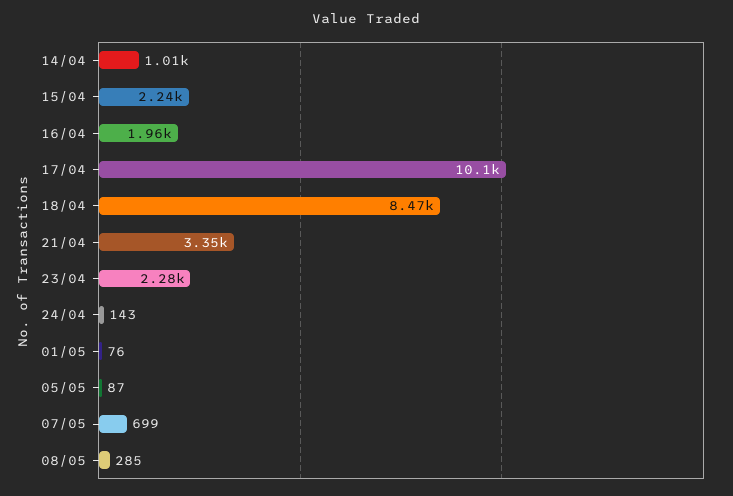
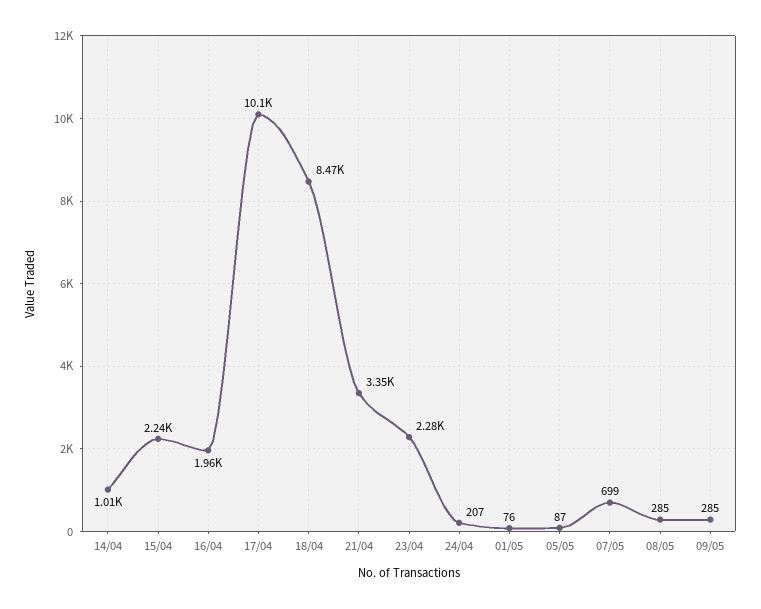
24/04: 143 -> 207
09/05: none -> 285

